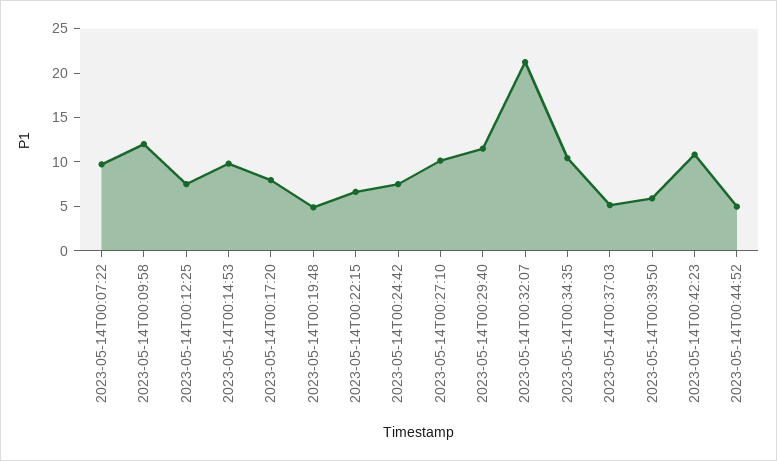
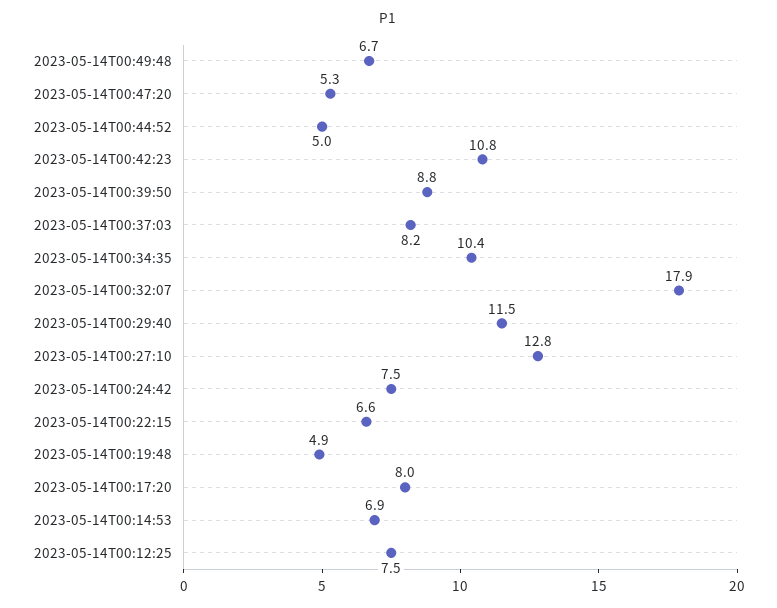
2023-05-14T00:07:22: 10 -> none
2023-05-14T00:09:58: 12 -> none
2023-05-14T00:14:53: 10 -> 6.9
2023-05-14T00:27:10: 10 -> 12.8
2023-05-14T00:32:07: 21 -> 17.9
2023-05-14T00:37:03: 5 -> 8.2
2023-05-14T00:39:50: 6 -> 8.8
2023-05-14T00:49:48: none -> 6.7
2023-05-14T00:47:20: none -> 5.3

